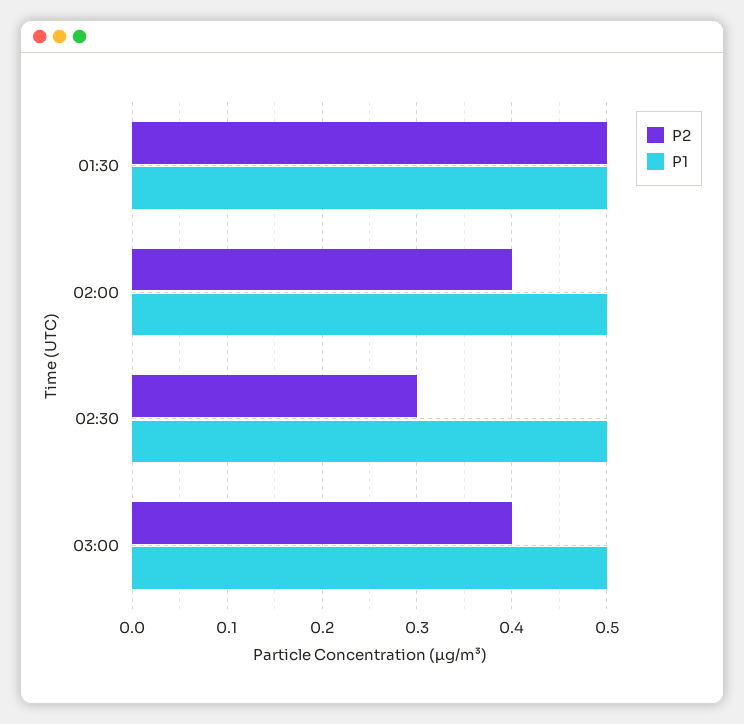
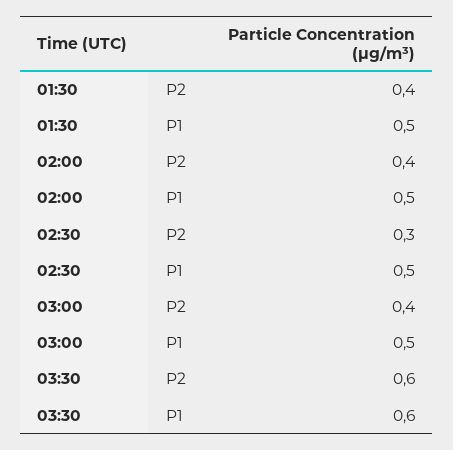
P2, 01:30: 0.5 -> 0.4
P2, 03:30: none -> 0.6
P1, 03:30: none -> 0.6

